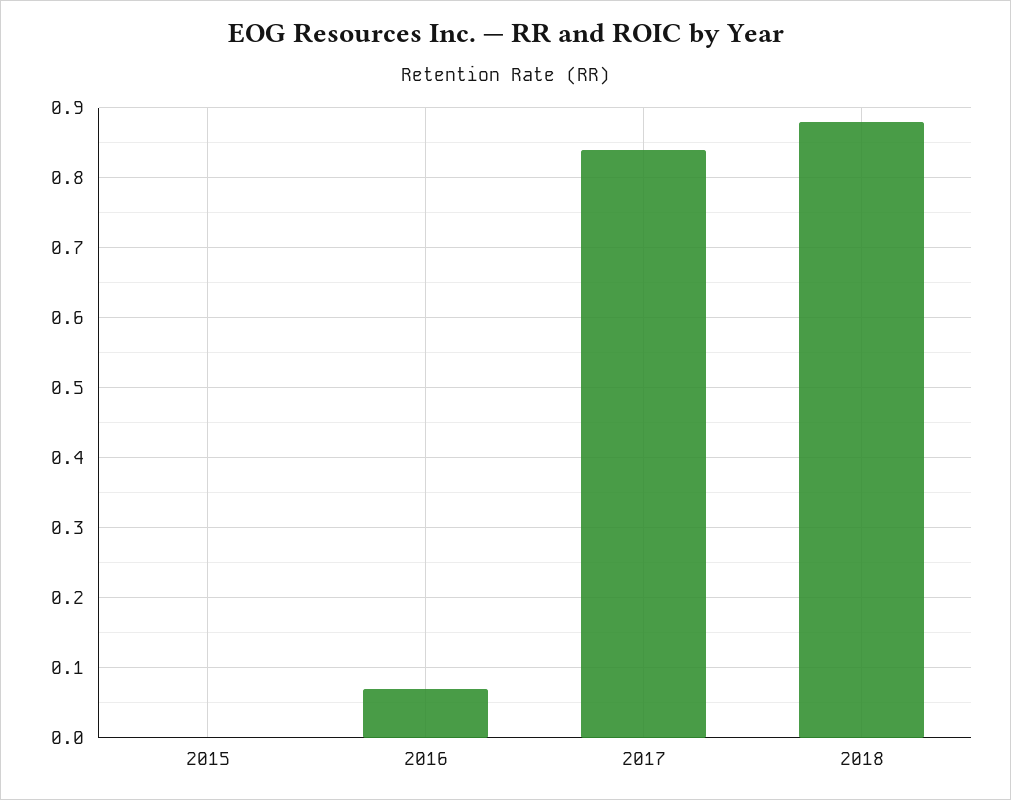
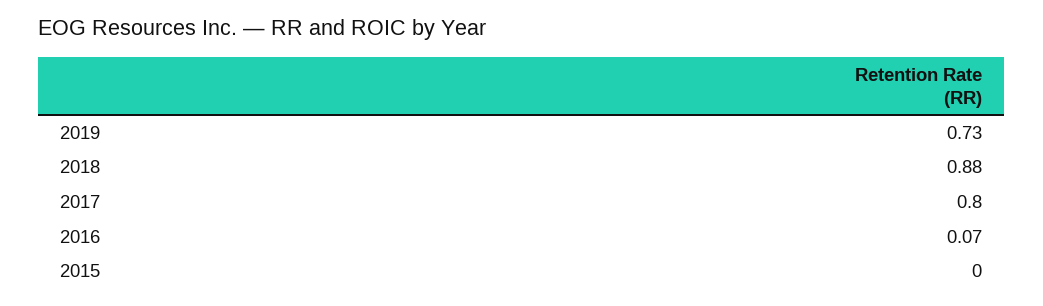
2017: 0.84 -> 0.8
2019: none -> 0.73

